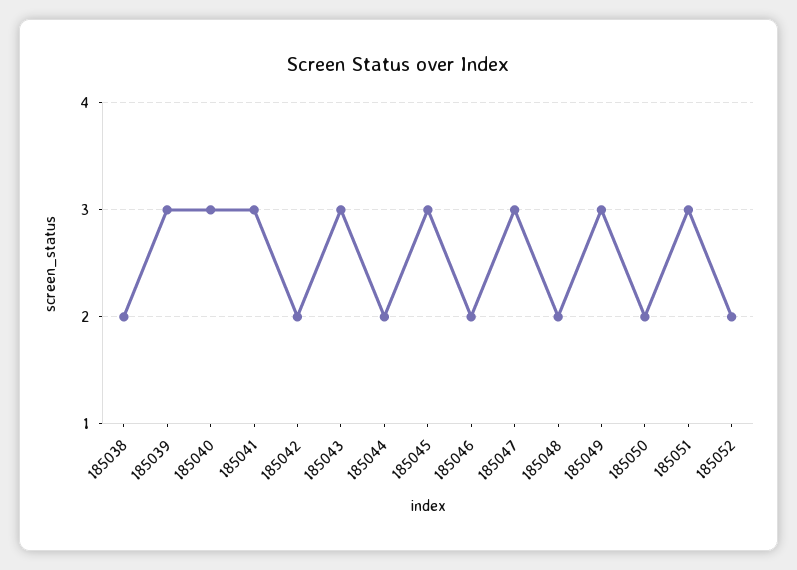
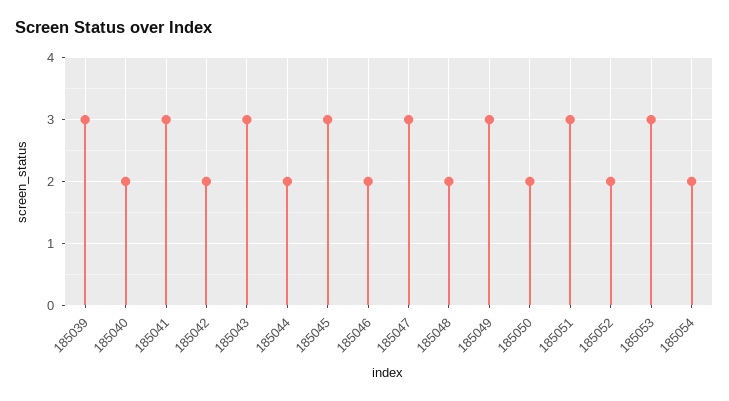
185038: 2 -> none
185040: 3 -> 2
185053: none -> 3
185054: none -> 2

